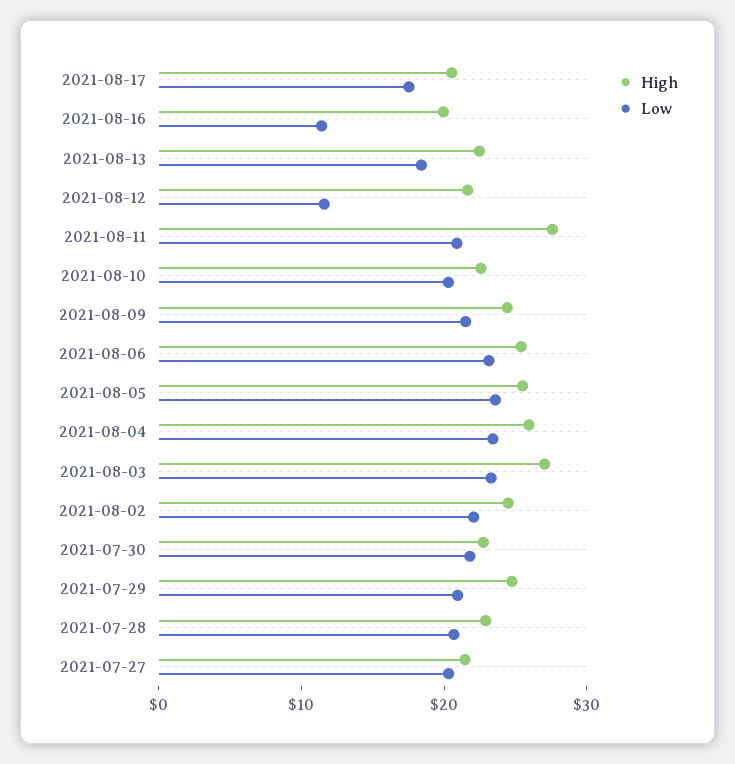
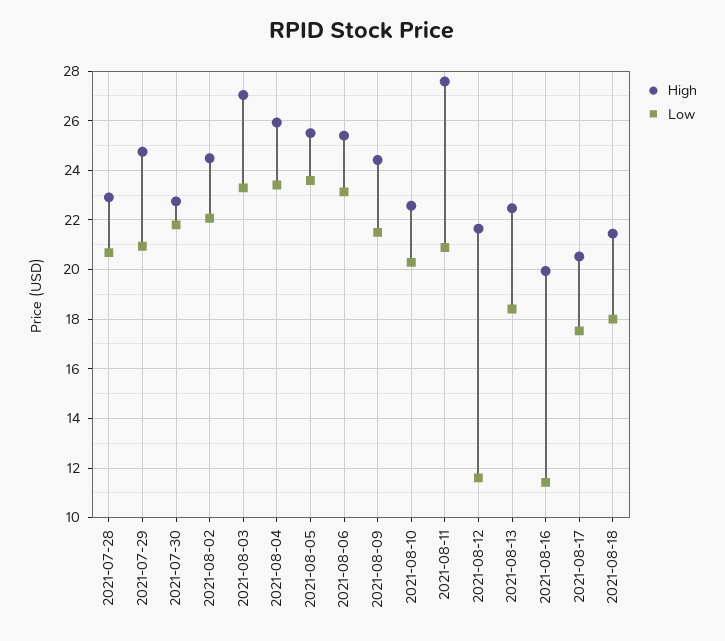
High, 2021-07-27: 22 -> none
Low, 2021-07-27: 20 -> none
High, 2021-08-18: none -> 21.5
Low, 2021-08-18: none -> 18

